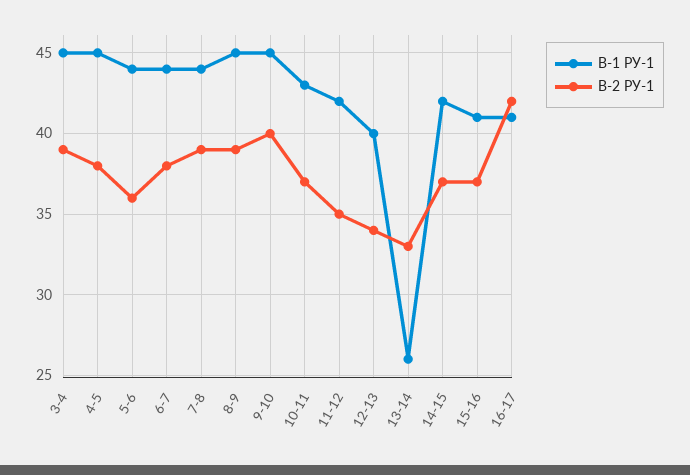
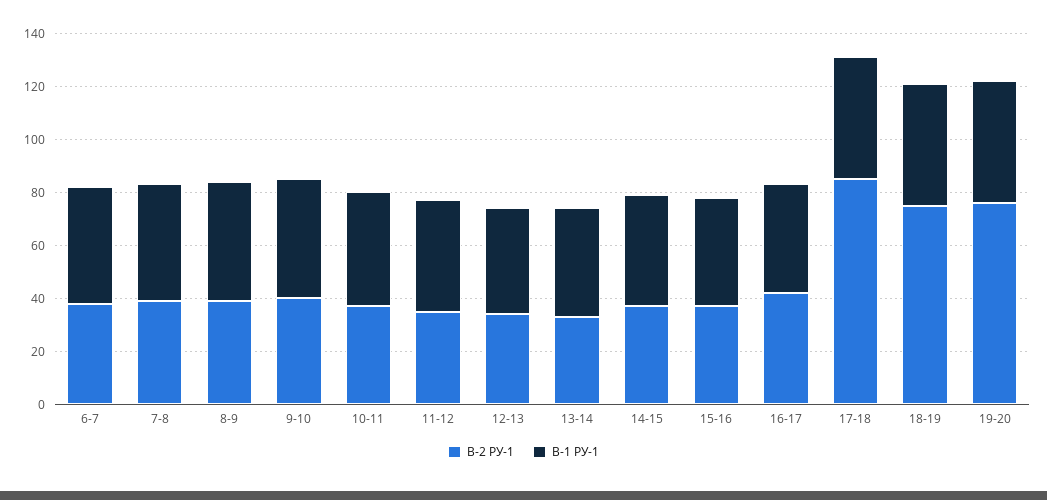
В-1 РУ-1, 3-4: 45 -> none
В-2 РУ-1, 3-4: 39 -> none
В-1 РУ-1, 4-5: 45 -> none
В-2 РУ-1, 4-5: 38 -> none
В-1 РУ-1, 5-6: 44 -> none
В-2 РУ-1, 5-6: 36 -> none
В-1 РУ-1, 13-14: 26 -> 40
В-2 РУ-1, 17-18: none -> 85
В-1 РУ-1, 17-18: none -> 45
В-2 РУ-1, 18-19: none -> 75
В-1 РУ-1, 18-19: none -> 45
В-2 РУ-1, 19-20: none -> 75
В-1 РУ-1, 19-20: none -> 45

